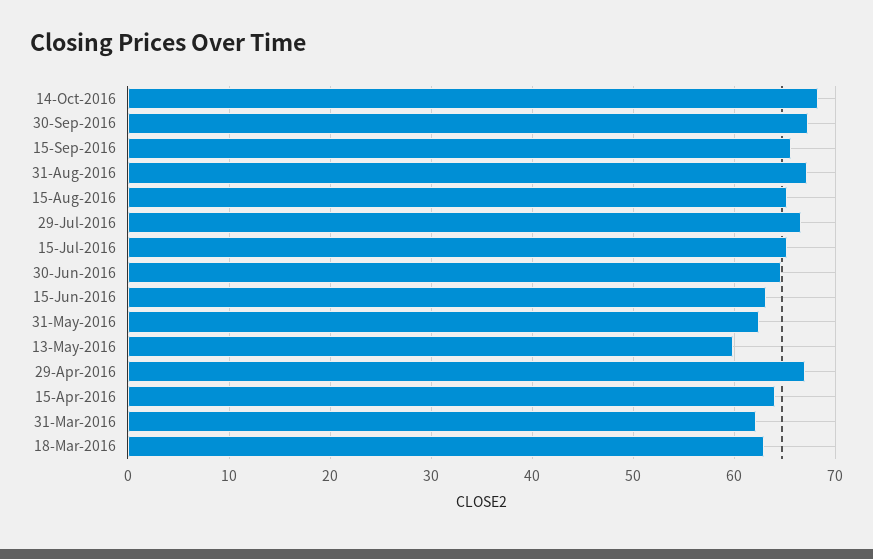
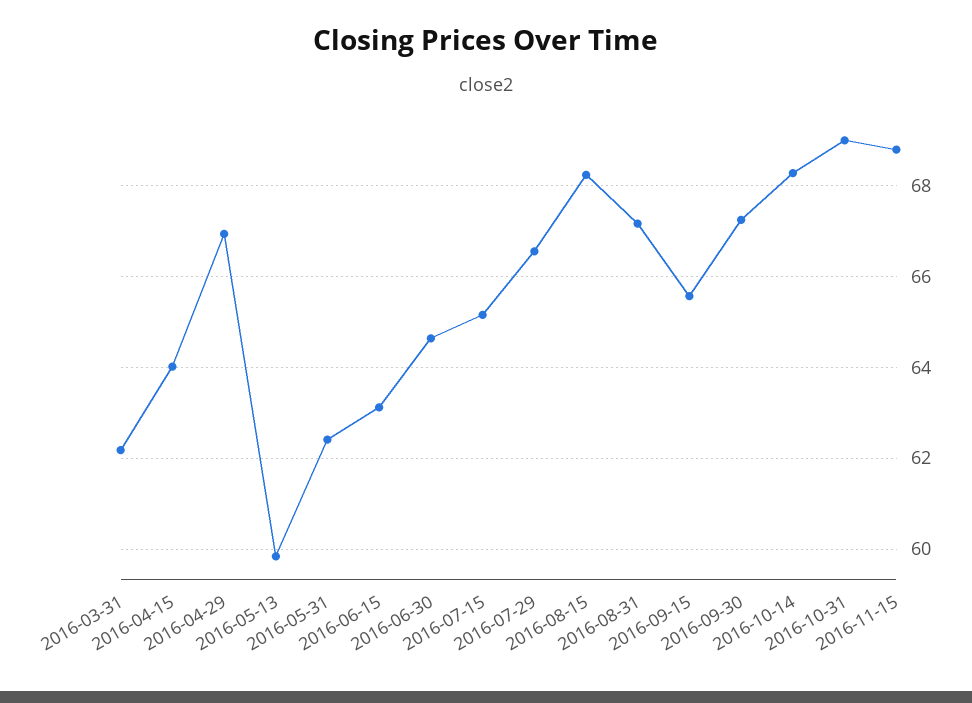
15-Aug-2016: 65 -> 68.2
18-Mar-2016: 63 -> none
2016-10-31: none -> 69
2016-11-15: none -> 68.8

